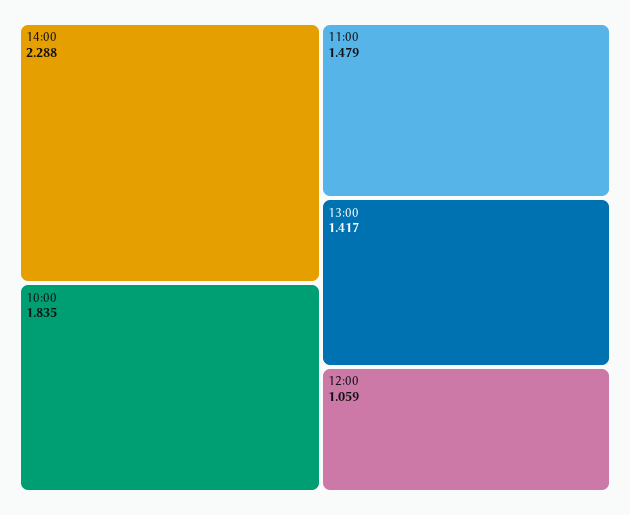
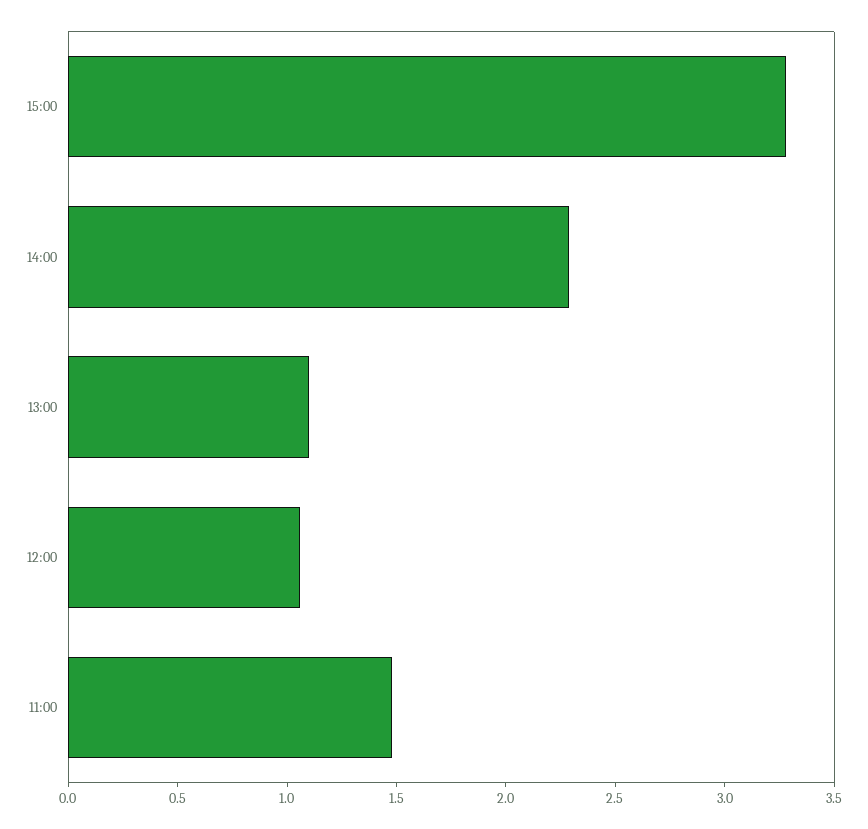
10:00: 1.835 -> none
13:00: 1.417 -> 1.1
15:00: none -> 3.3

